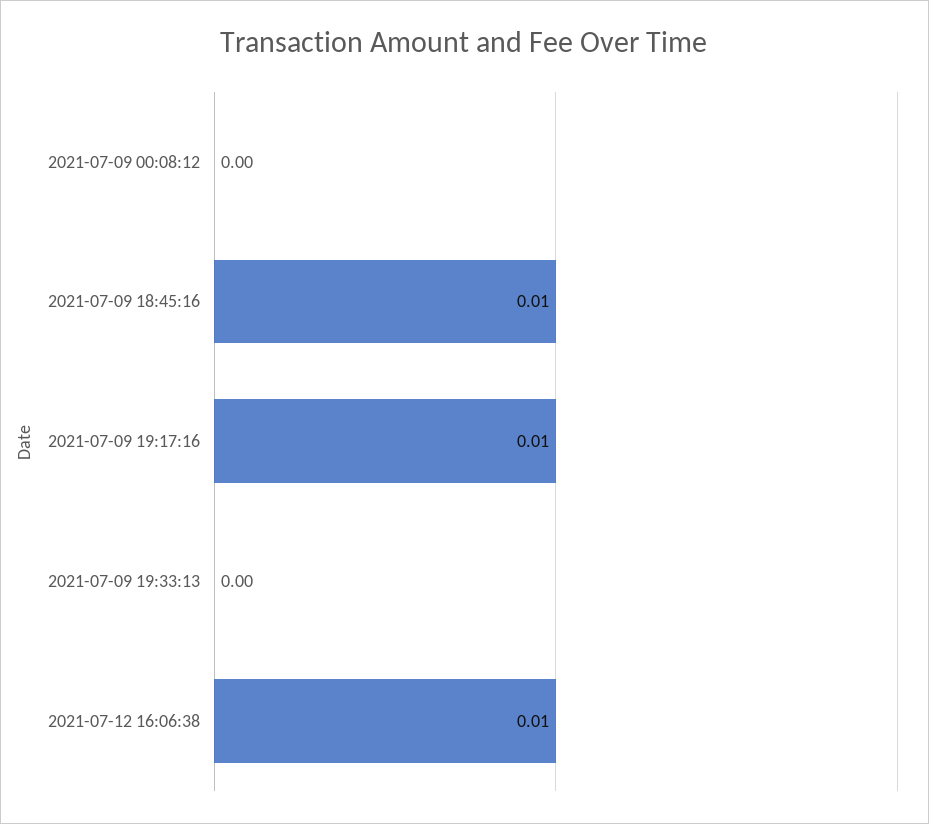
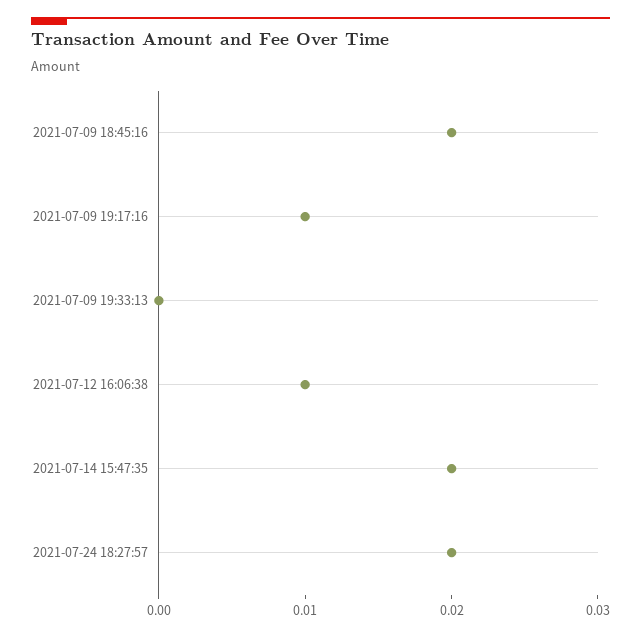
2021-07-09 00:08:12: 0 -> none
2021-07-09 18:45:16: 0.01 -> 0.02
2021-07-14 15:47:35: none -> 0.02
2021-07-24 18:27:57: none -> 0.02

